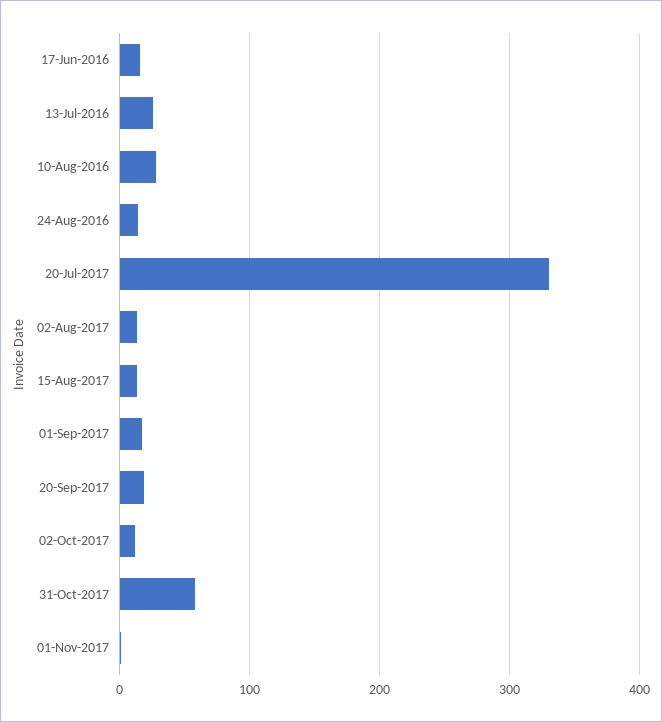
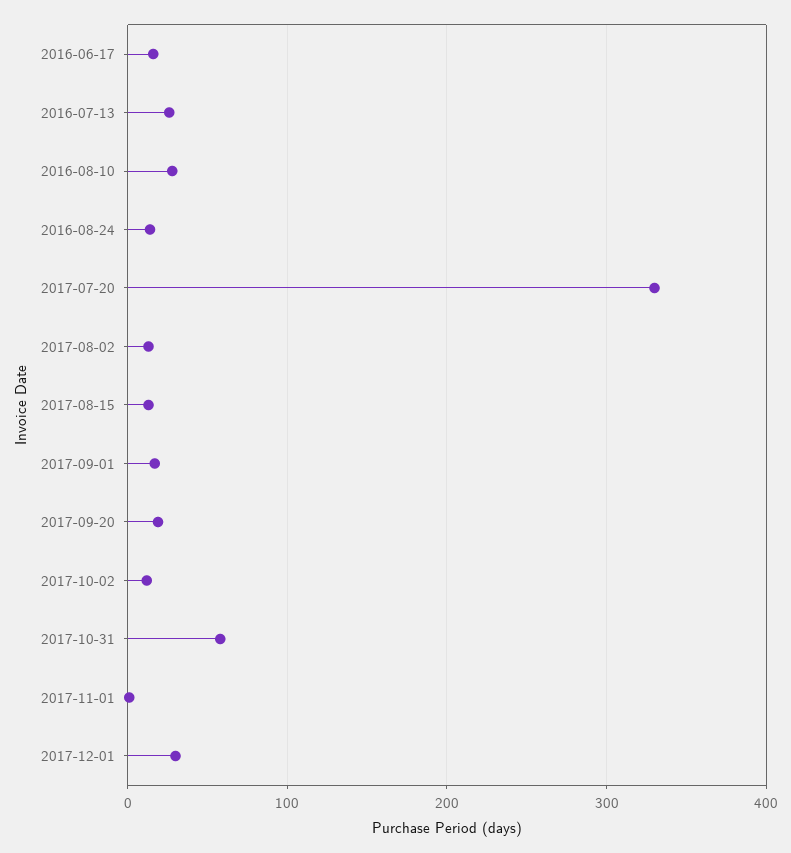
2017-12-01: none -> 30

